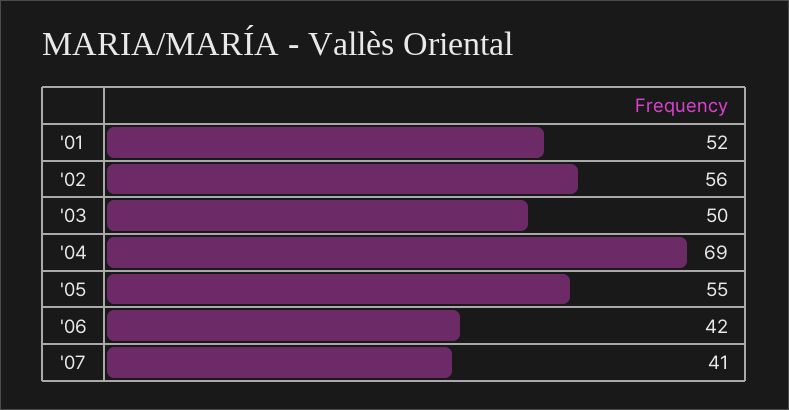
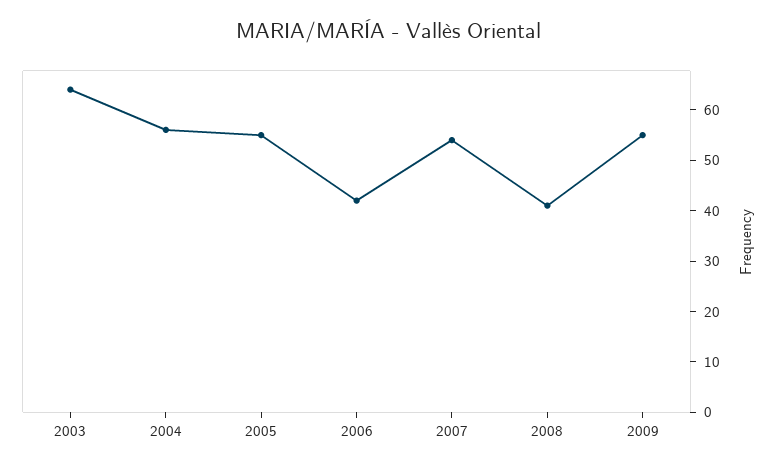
'01: 52 -> none
'02: 56 -> none
'03: 50 -> 65
'04: 69 -> 55
'07: 41 -> 55
2008: none -> 40
2009: none -> 55

